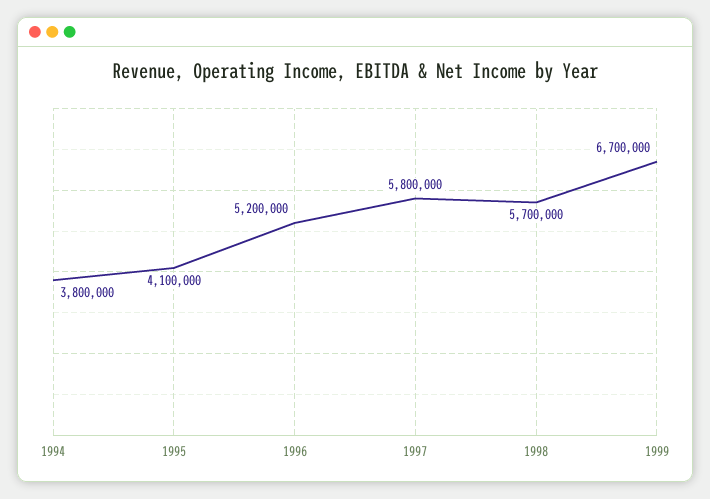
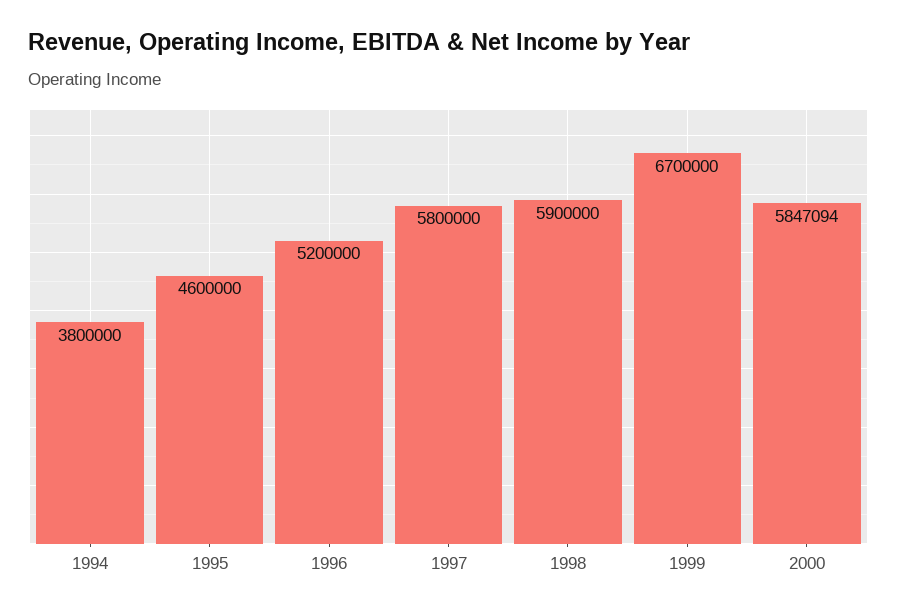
1995: 4100000 -> 4600000
1998: 5700000 -> 5900000
2000: none -> 5847094

